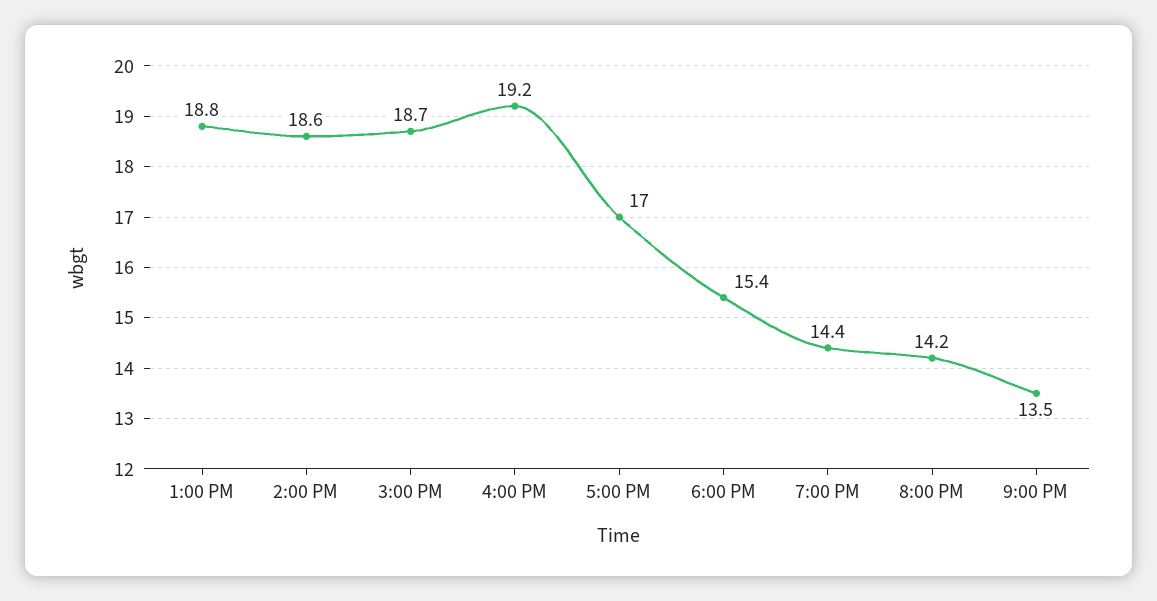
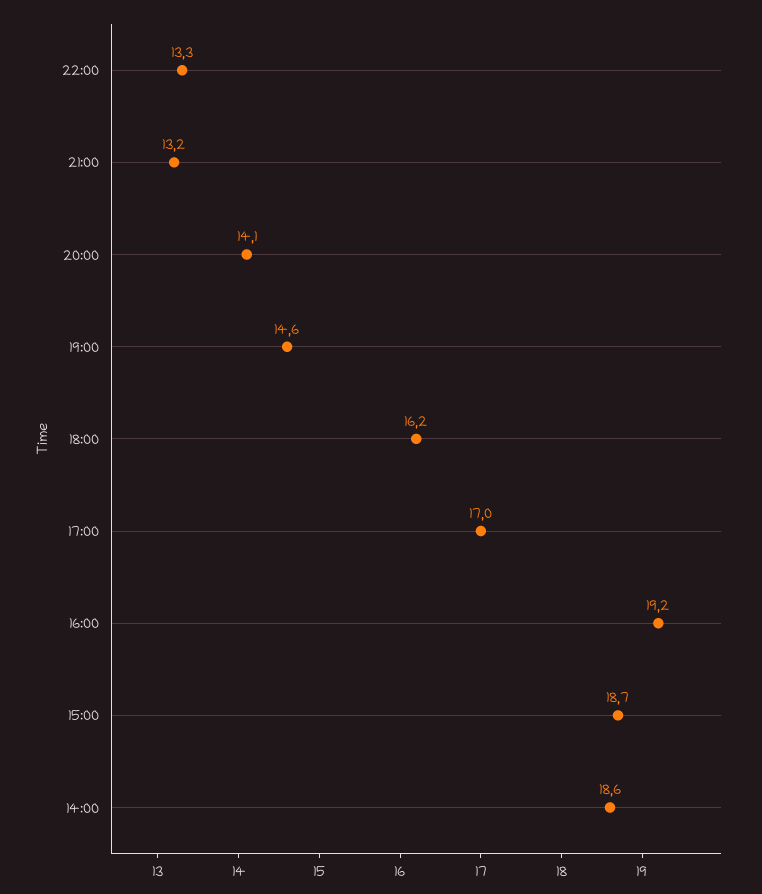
1:00 PM: 18.8 -> none
6:00 PM: 15.4 -> 16.2
7:00 PM: 14.4 -> 14.6
8:00 PM: 14.2 -> 14.1
9:00 PM: 13.5 -> 13.2
22:00: none -> 13.3

